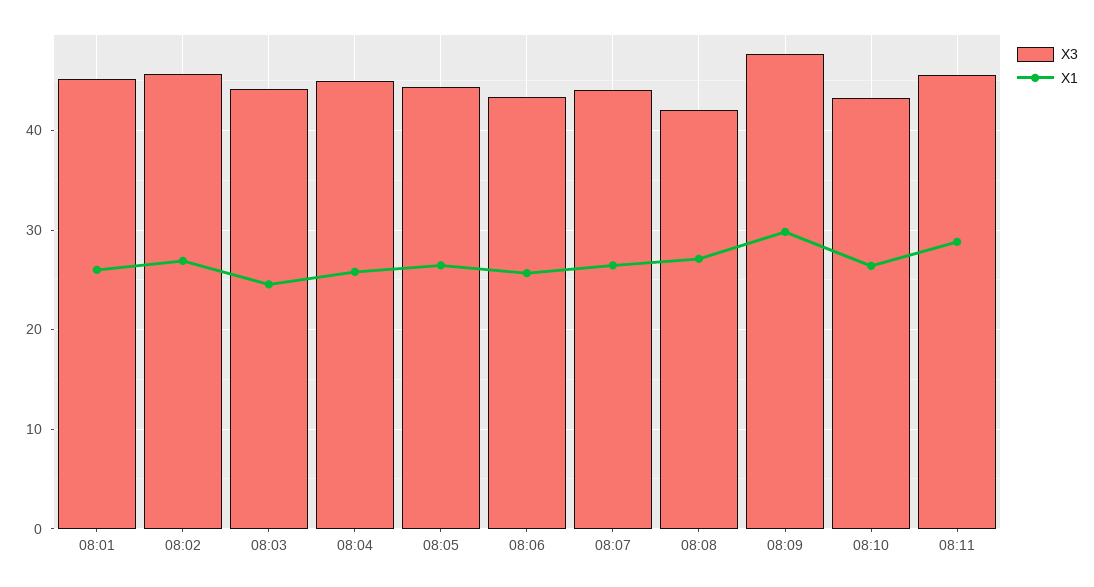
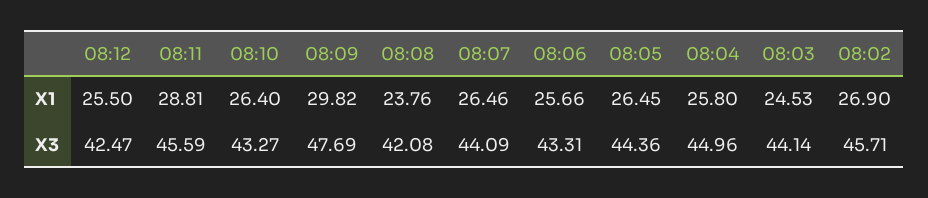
X3, 08:01: 45 -> none
X1, 08:01: 26 -> none
X1, 08:08: 27 -> 23.76
X1, 08:12: none -> 25.5
X3, 08:12: none -> 42.47

